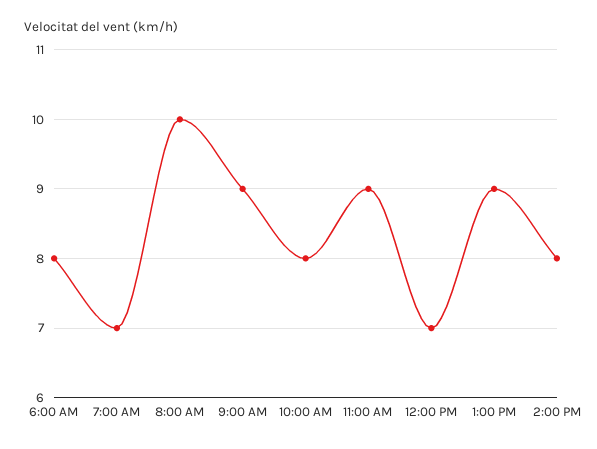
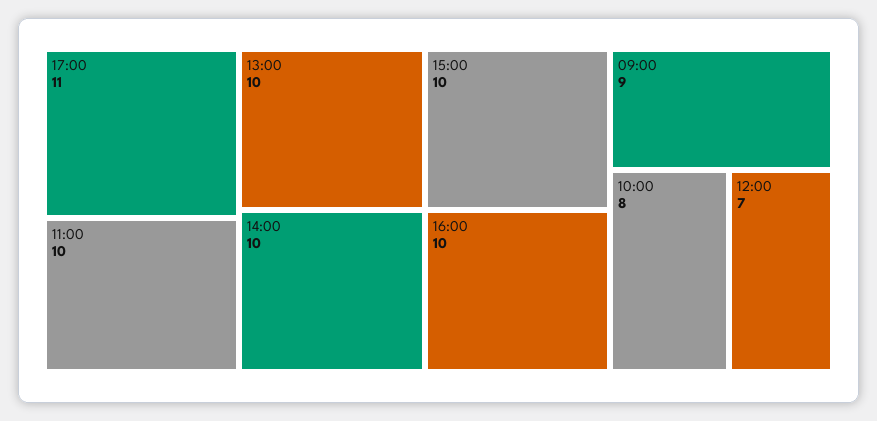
6:00 AM: 8 -> none
7:00 AM: 7 -> none
8:00 AM: 10 -> none
11:00 AM: 9 -> 10
1:00 PM: 9 -> 10
2:00 PM: 8 -> 10
17:00: none -> 11
15:00: none -> 10
16:00: none -> 10

